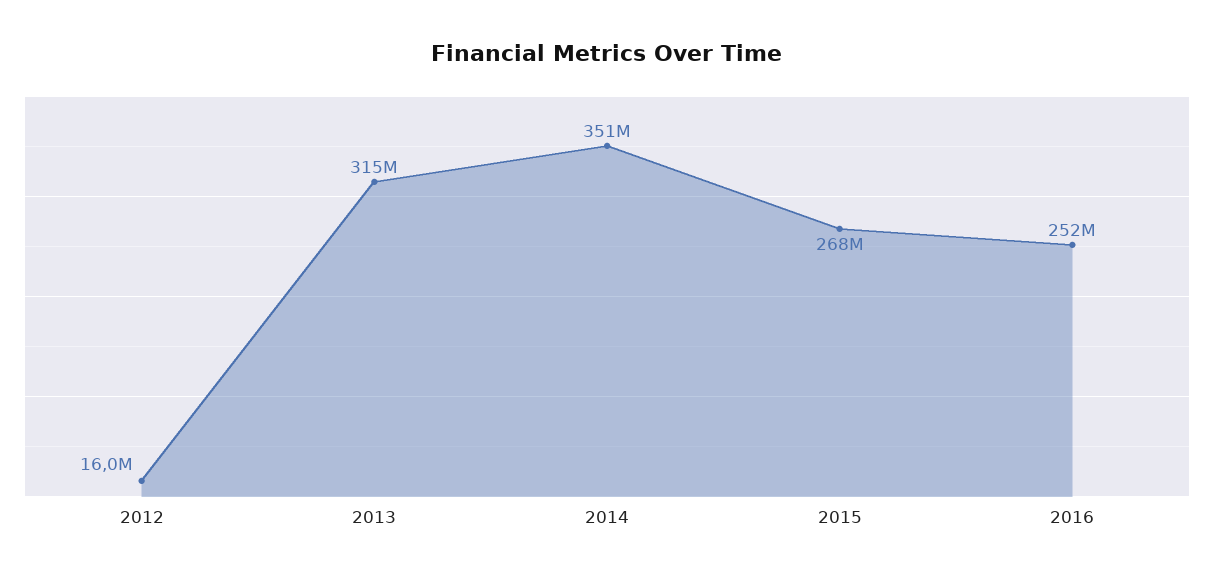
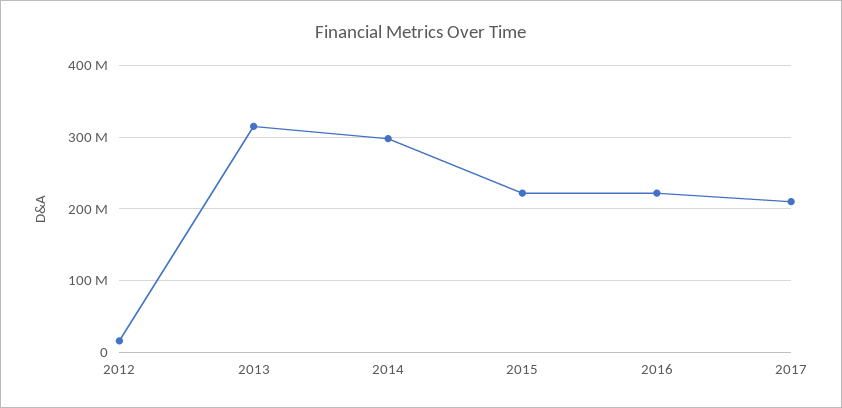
2014: 351000000 -> 300000000
2015: 268000000 -> 220000000
2016: 252000000 -> 220000000
2017: none -> 210000000

